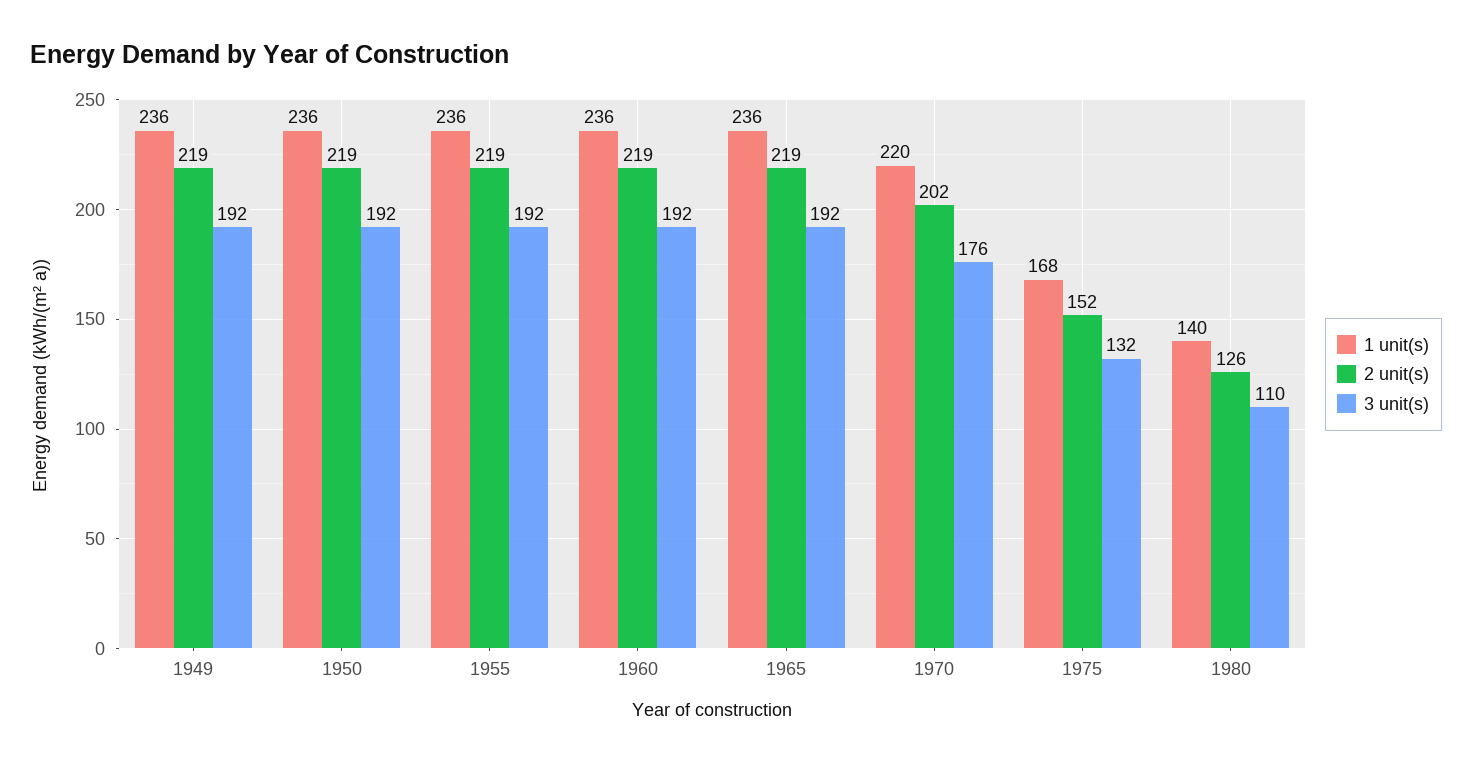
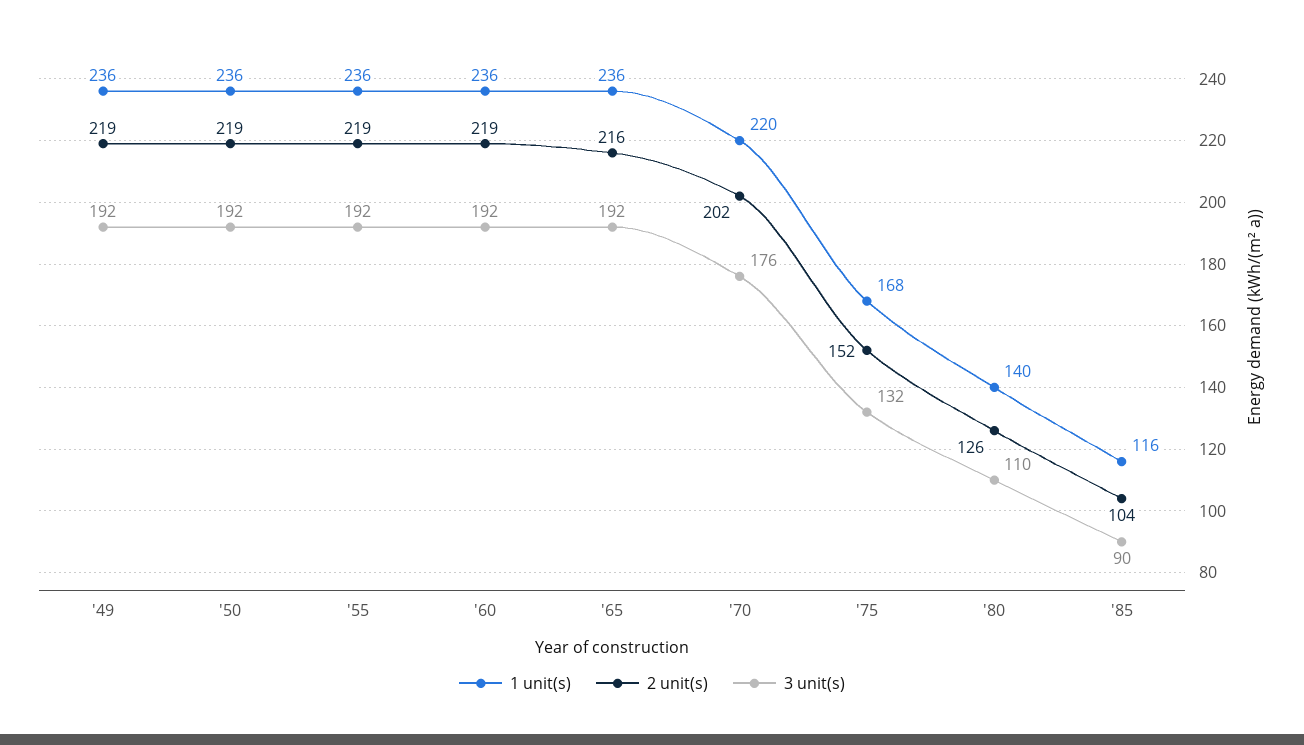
2 unit(s), 1965: 219 -> 216
1 unit(s), '85: none -> 116
2 unit(s), '85: none -> 104
3 unit(s), '85: none -> 90

